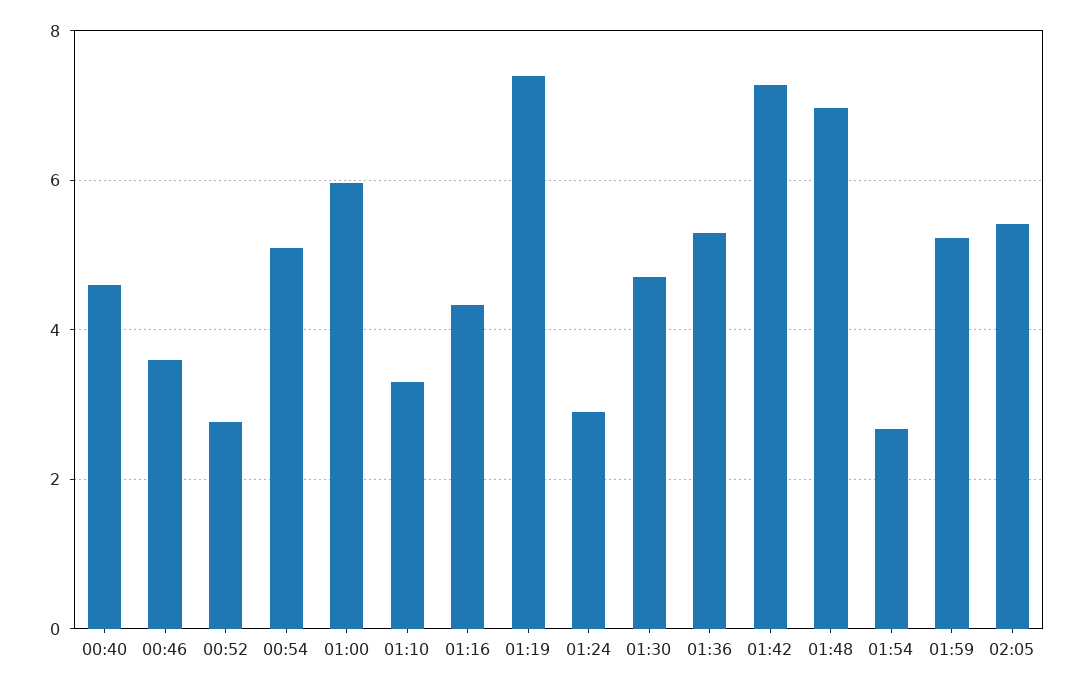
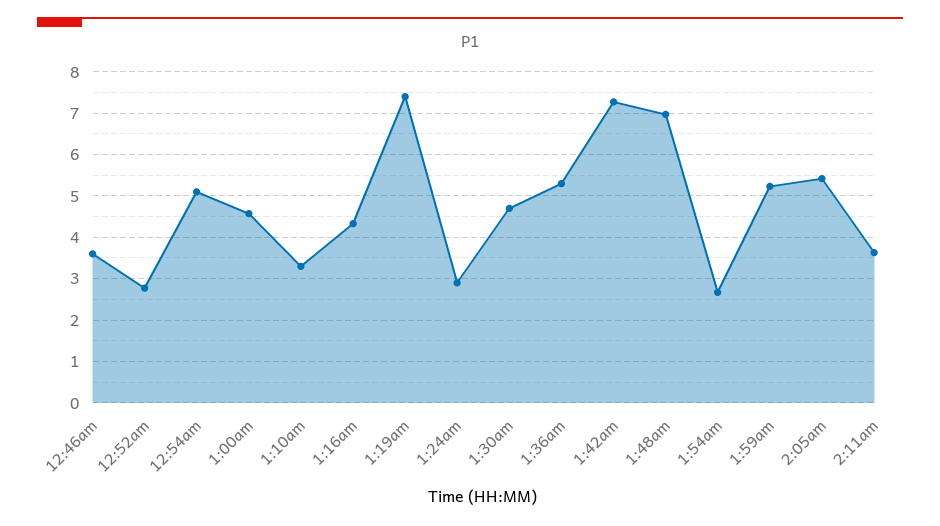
00:40: 4.6 -> none
01:00: 6 -> 4.6
2:11am: none -> 3.6

